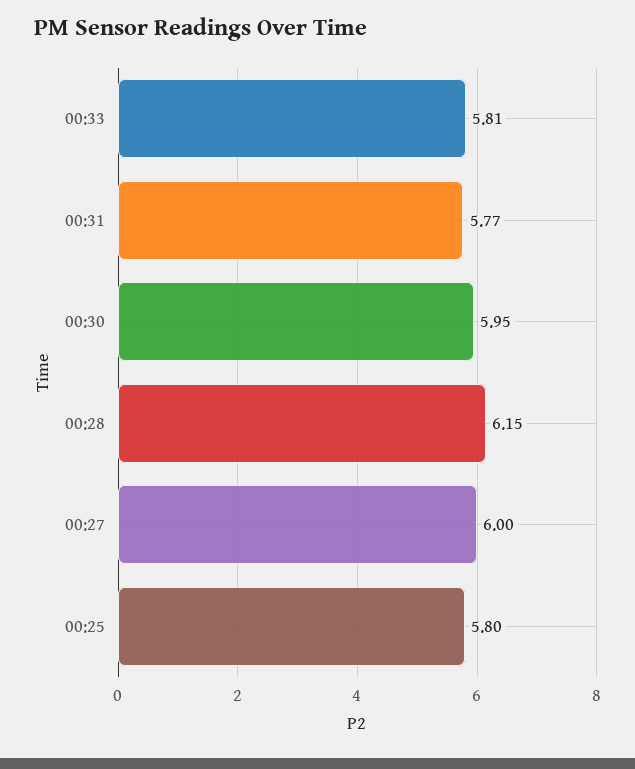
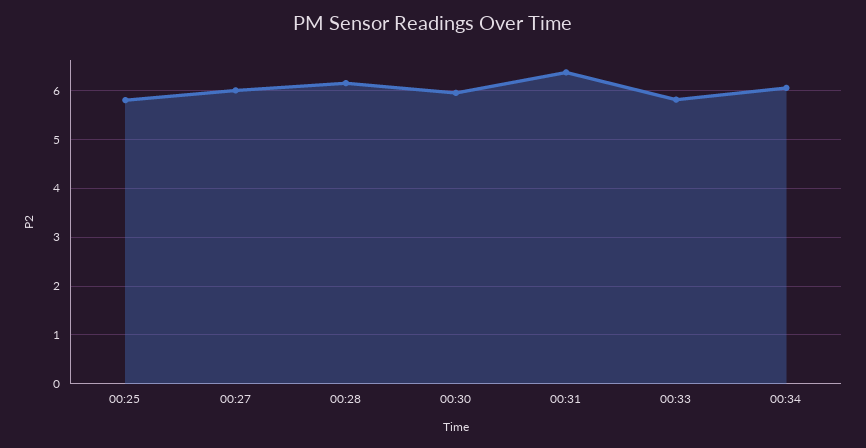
00:31: 5.77 -> 6.4
00:34: none -> 6

